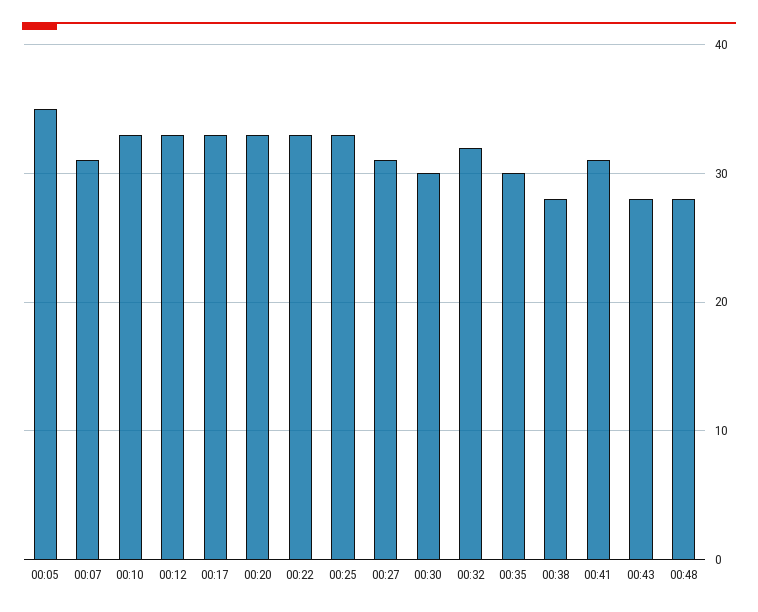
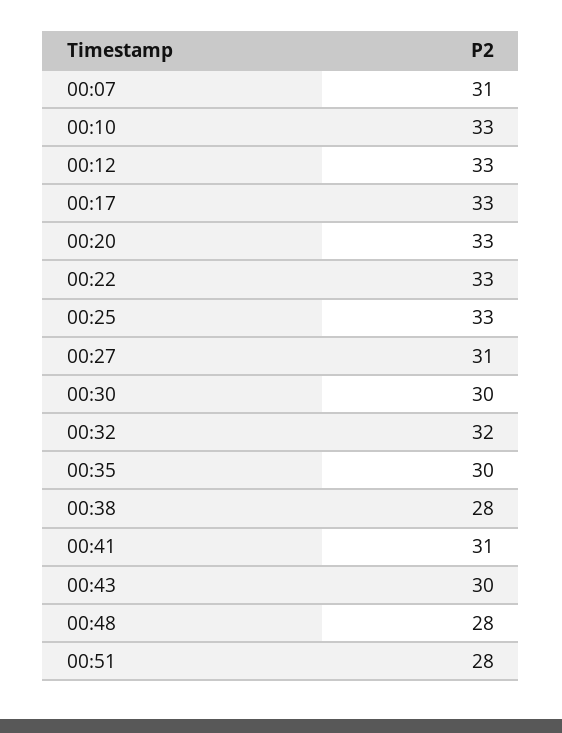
00:05: 35 -> none
00:43: 28 -> 30
00:51: none -> 28

